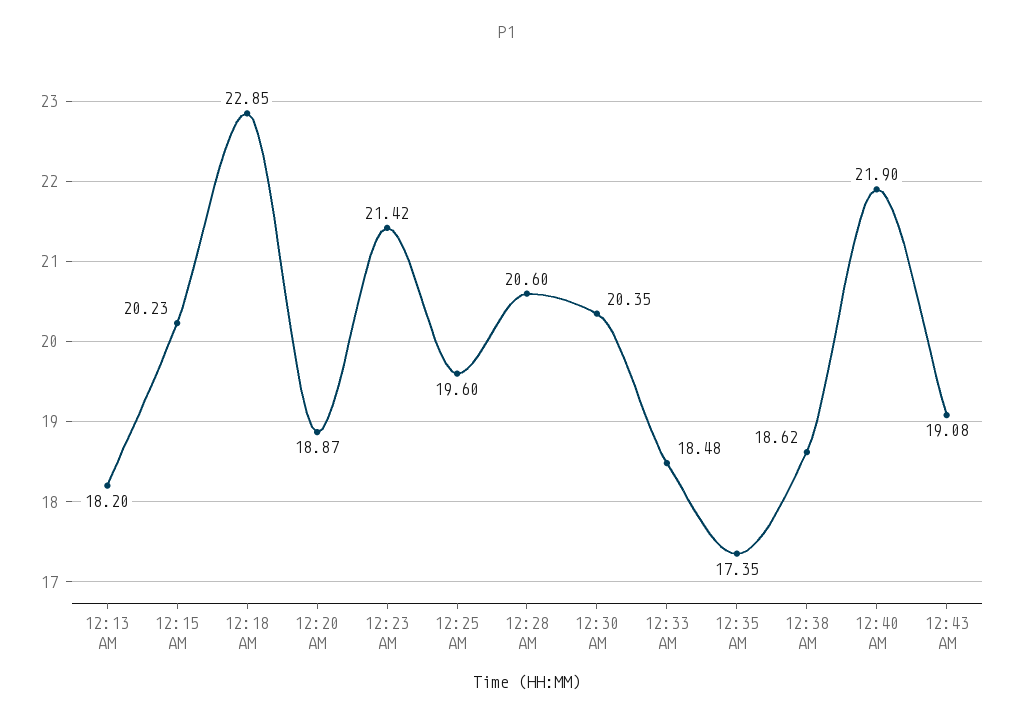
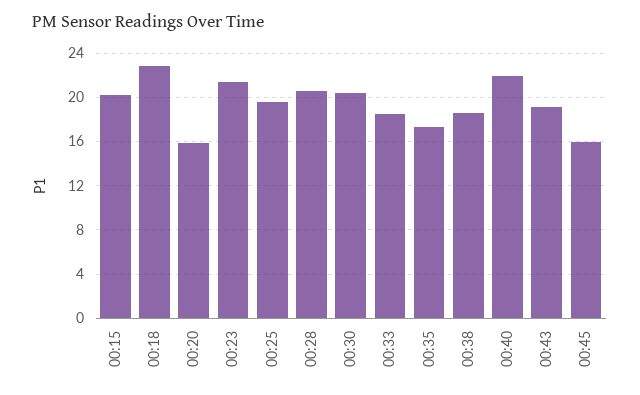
12:13 AM: 18.2 -> none
12:20 AM: 18.87 -> 16
00:45: none -> 16

